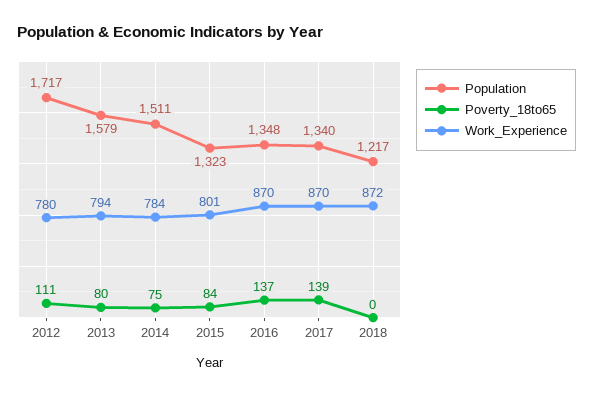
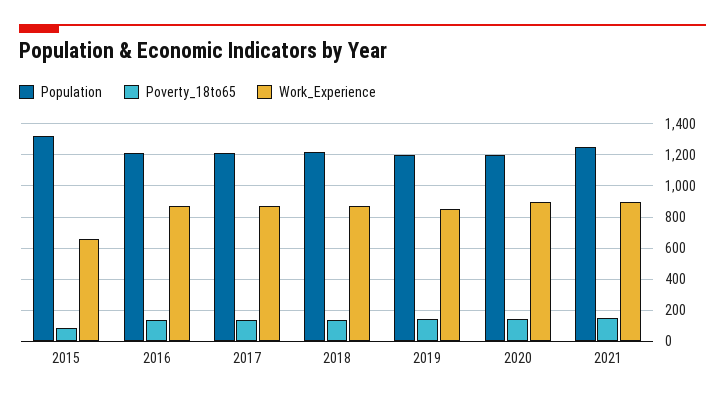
Population, 2012: 1717 -> none
Poverty_18to65, 2012: 111 -> none
Work_Experience, 2012: 780 -> none
Population, 2013: 1579 -> none
Poverty_18to65, 2013: 80 -> none
Work_Experience, 2013: 794 -> none
Population, 2014: 1511 -> none
Poverty_18to65, 2014: 75 -> none
Work_Experience, 2014: 784 -> none
Work_Experience, 2015: 801 -> 650
Population, 2016: 1348 -> 1200
Population, 2017: 1340 -> 1200
Poverty_18to65, 2018: 0 -> 150
Population, 2019: none -> 1200
Poverty_18to65, 2019: none -> 150
Work_Experience, 2019: none -> 850
Population, 2020: none -> 1200
Poverty_18to65, 2020: none -> 150
Work_Experience, 2020: none -> 900
Population, 2021: none -> 1250
Poverty_18to65, 2021: none -> 150
Work_Experience, 2021: none -> 900

